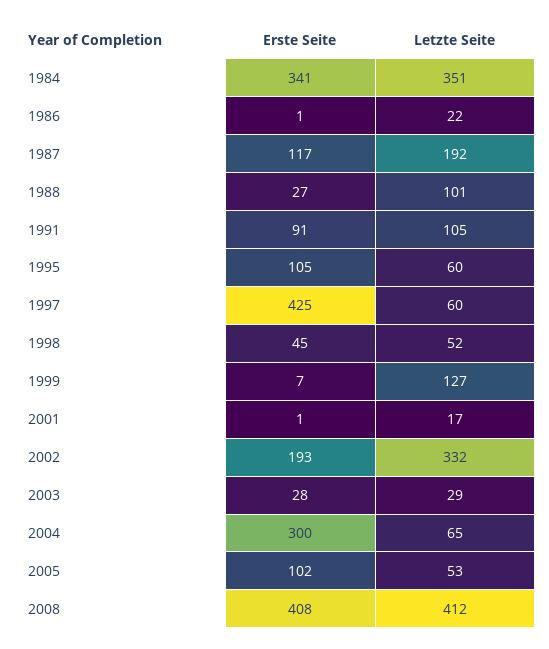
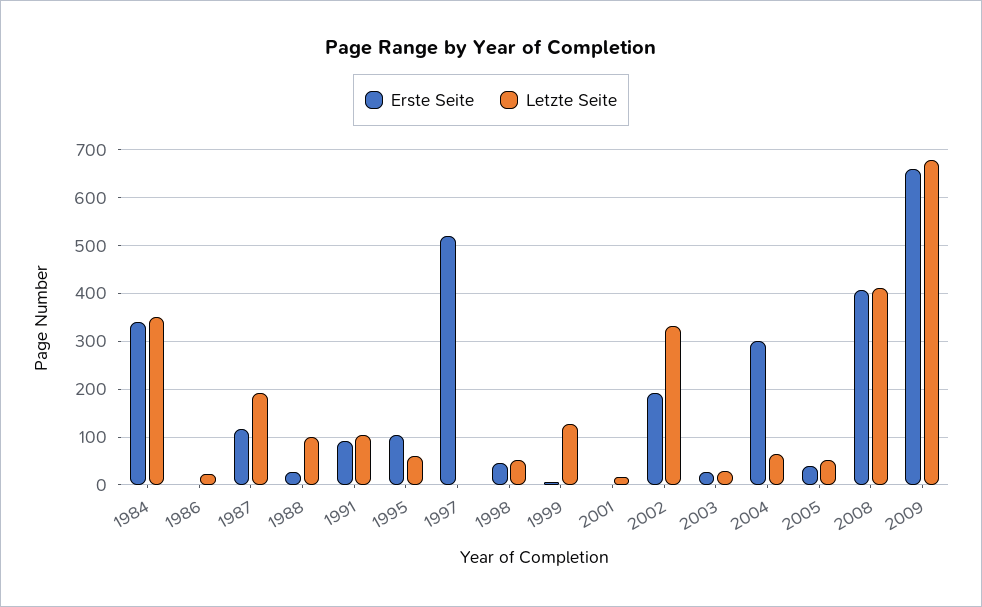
Erste Seite, 1997: 425 -> 520
Letzte Seite, 1997: 60 -> 0
Erste Seite, 2005: 102 -> 40
Erste Seite, 2009: none -> 660
Letzte Seite, 2009: none -> 680

